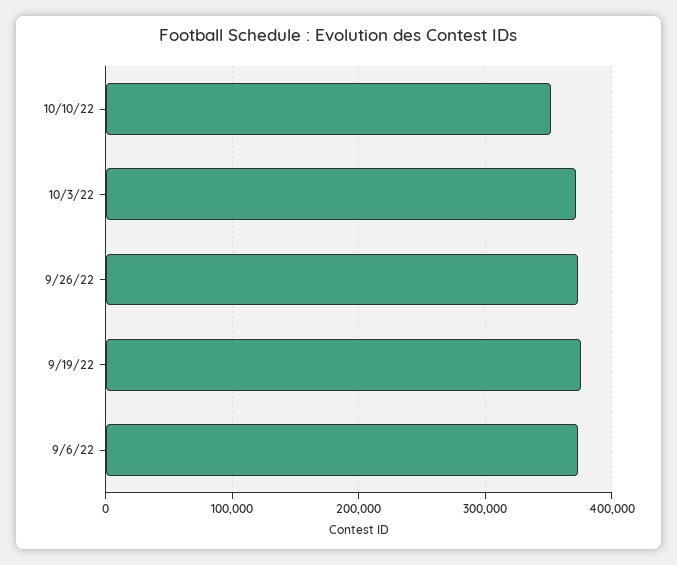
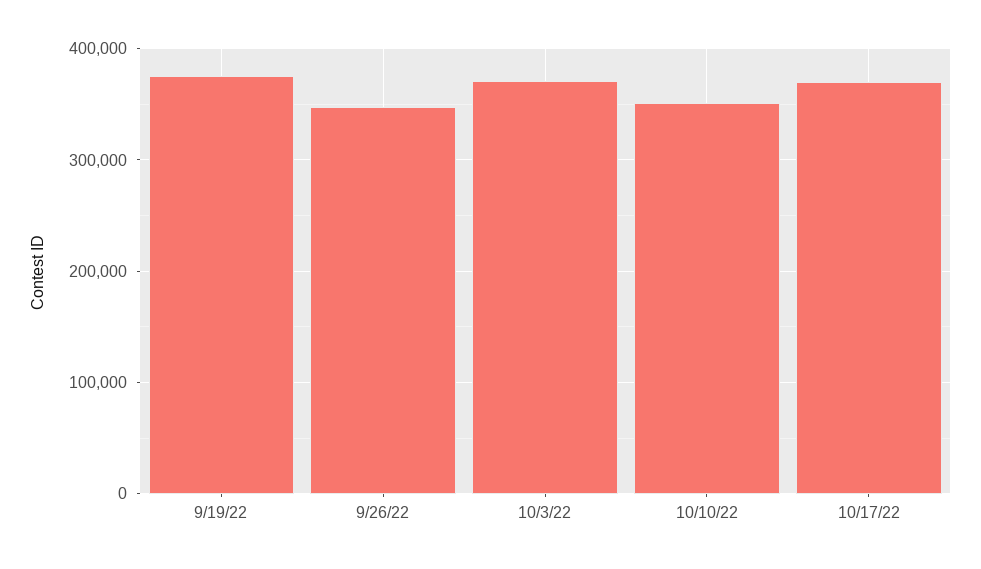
9/26/22: 370000 -> 350000
9/6/22: 370000 -> none
10/17/22: none -> 370000

